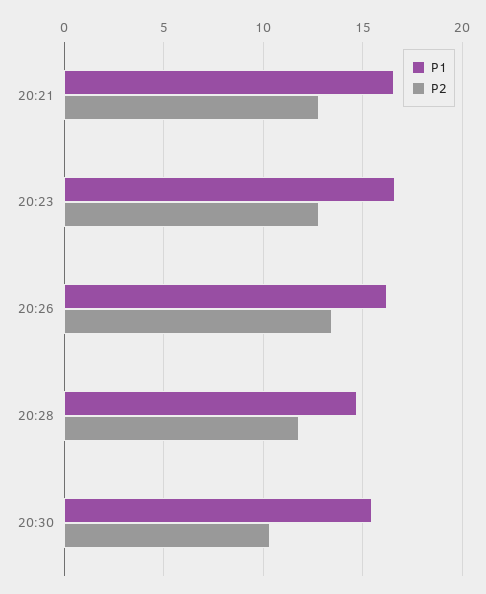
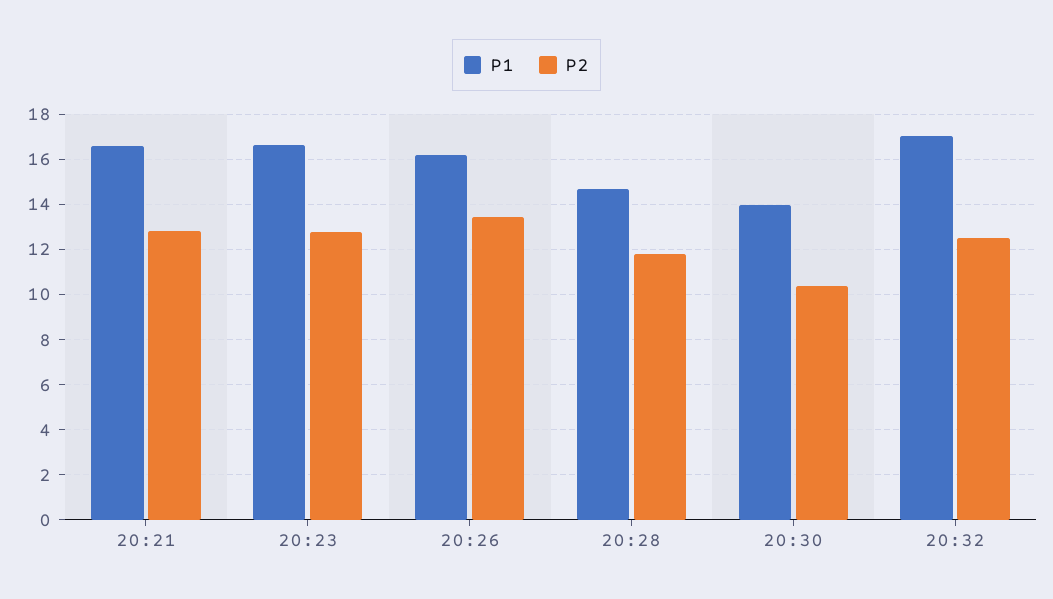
P1, 20:30: 15.5 -> 14
P1, 20:32: none -> 17
P2, 20:32: none -> 12.5

